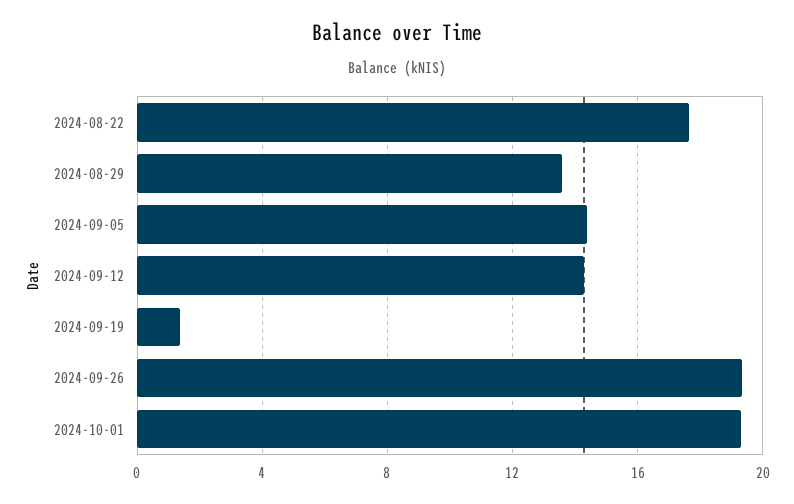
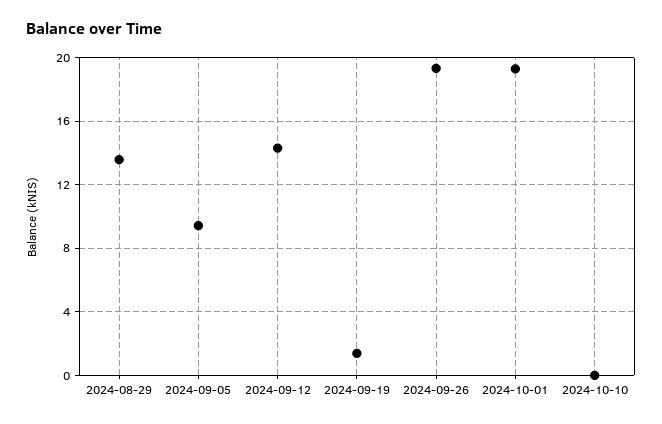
2024-08-22: 17.5 -> none
2024-09-05: 14.5 -> 9.5
2024-10-10: none -> 0

